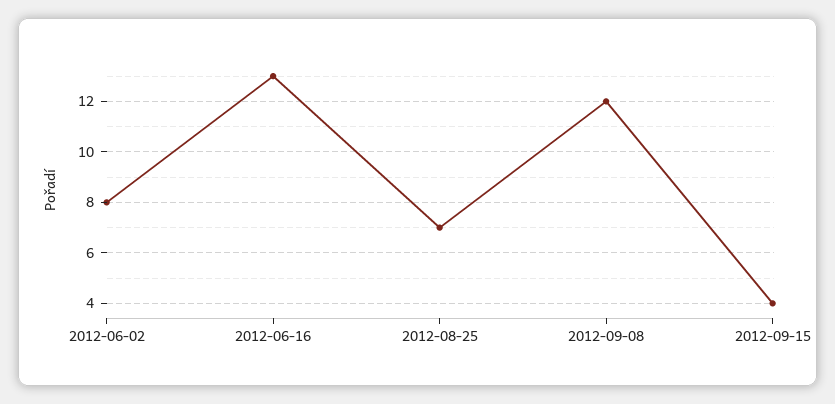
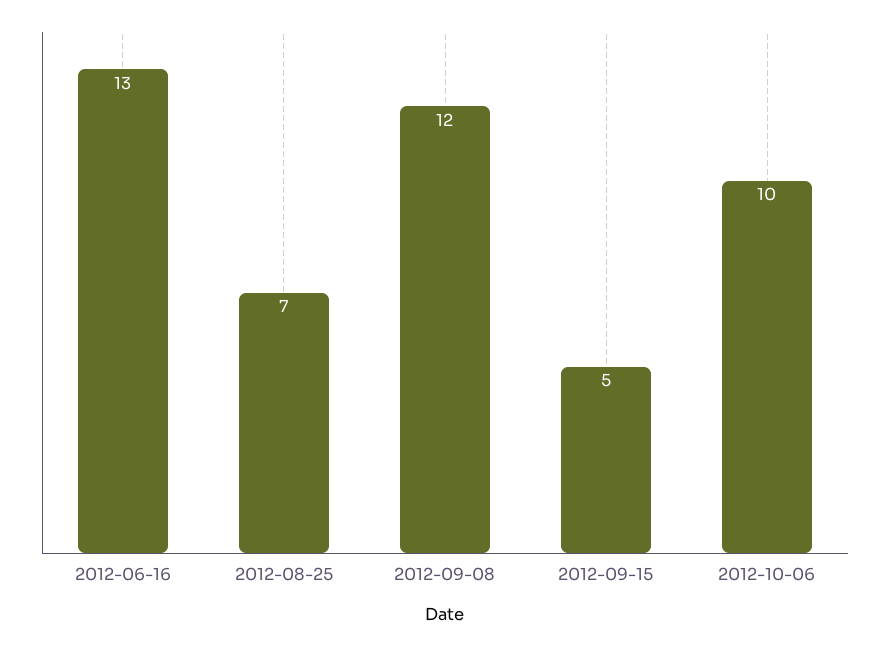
2012-06-02: 8 -> none
2012-09-15: 4 -> 5
2012-10-06: none -> 10

